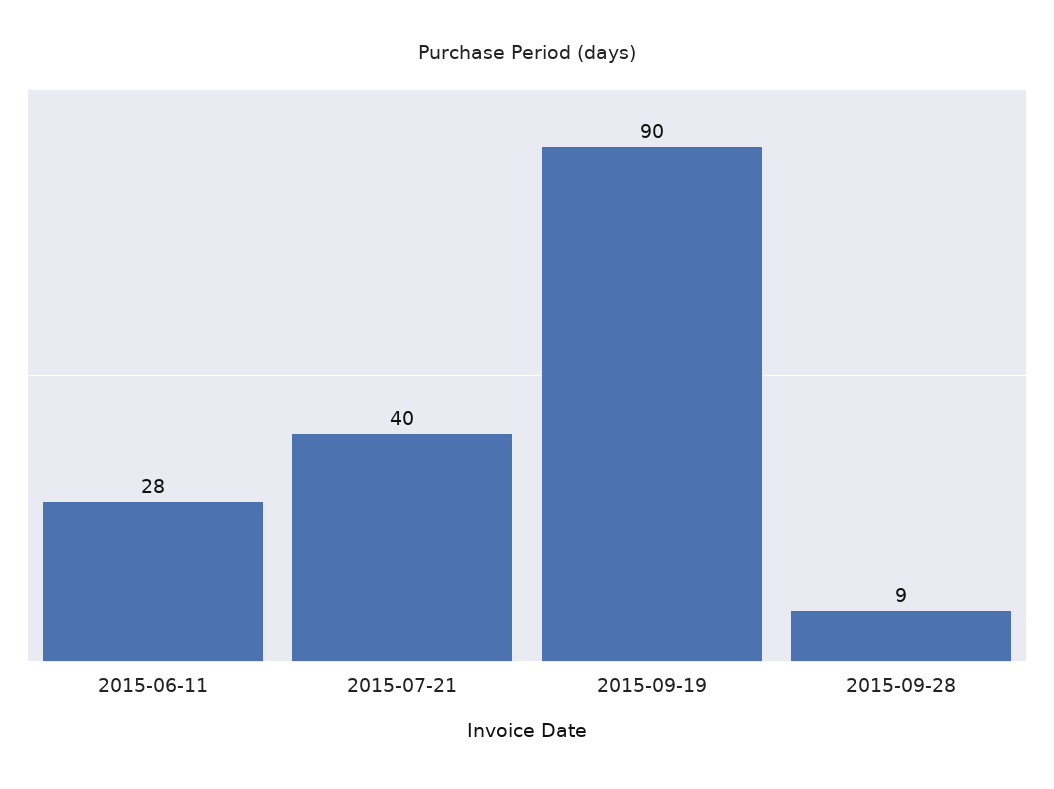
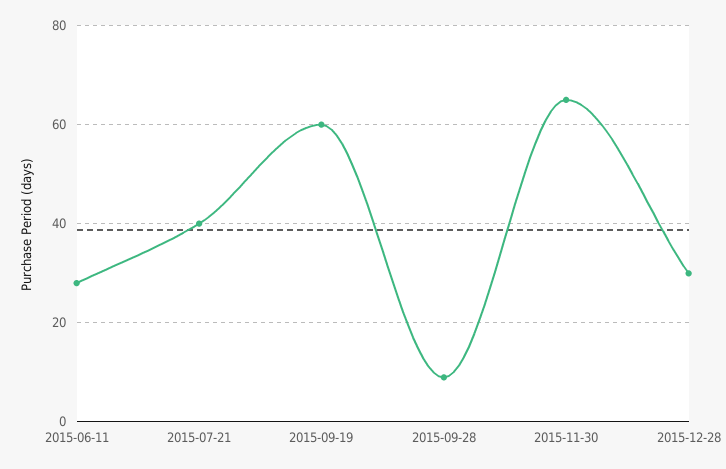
2015-09-19: 90 -> 60
2015-11-30: none -> 65
2015-12-28: none -> 30

